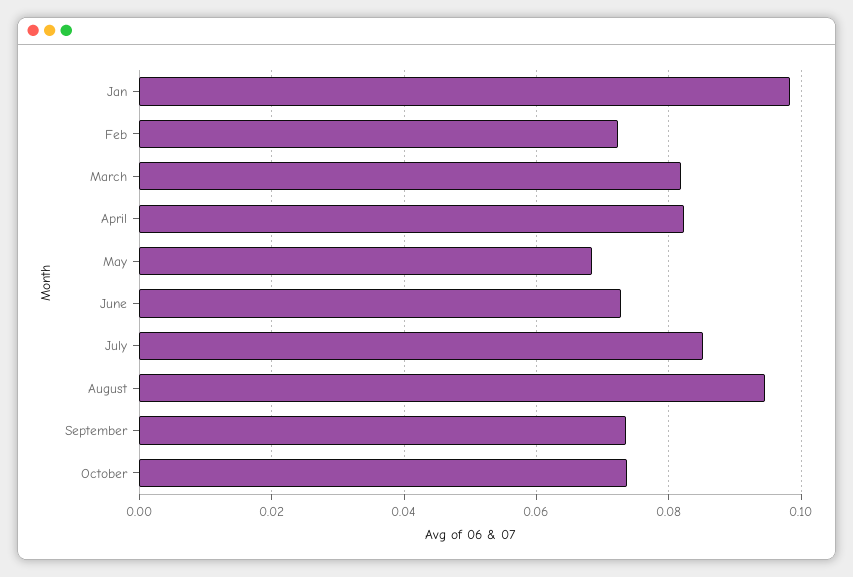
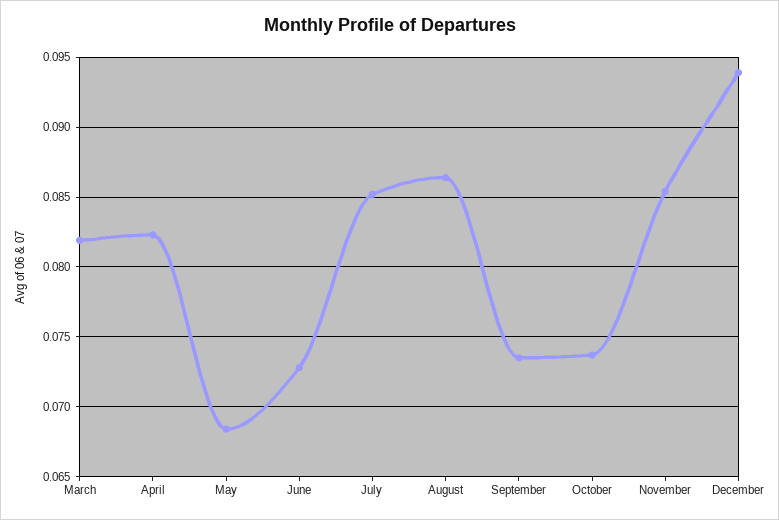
Jan: 0.098 -> none
Feb: 0.072 -> none
August: 0.094 -> 0.0865
November: none -> 0.0855
December: none -> 0.094

